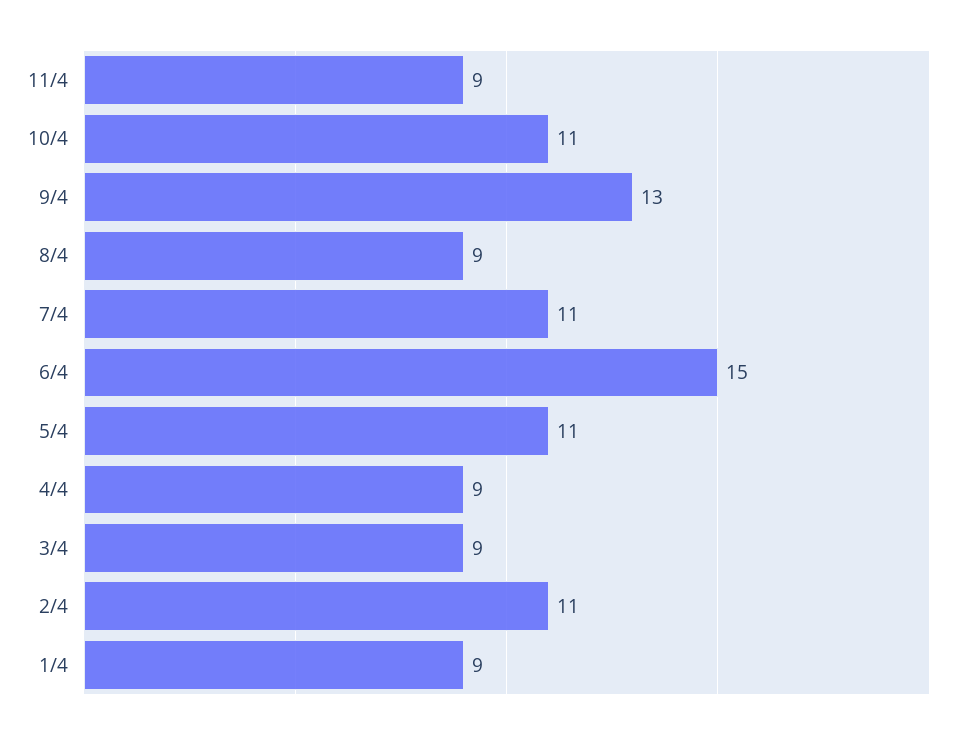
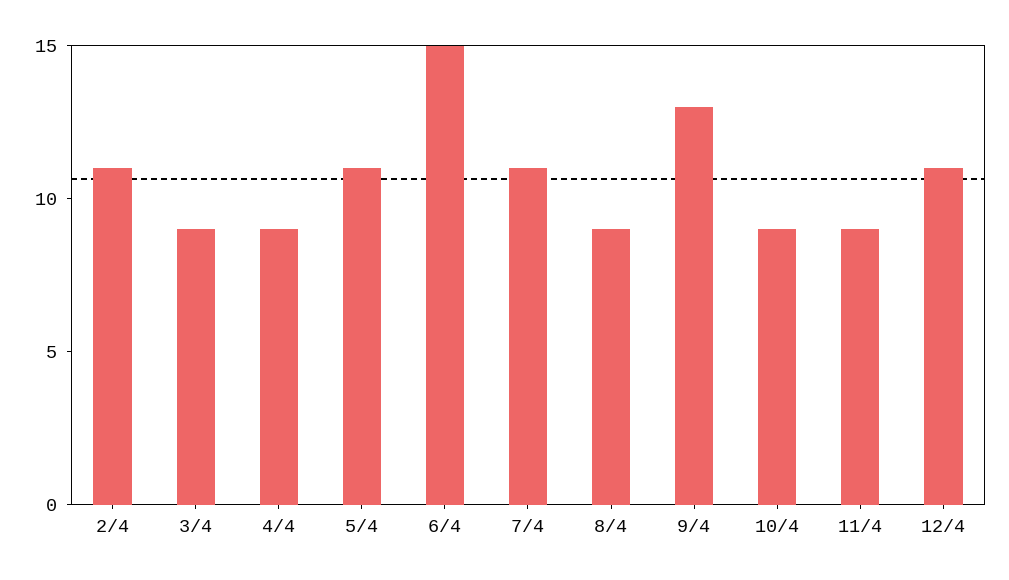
10/4: 11 -> 9
1/4: 9 -> none
12/4: none -> 11

